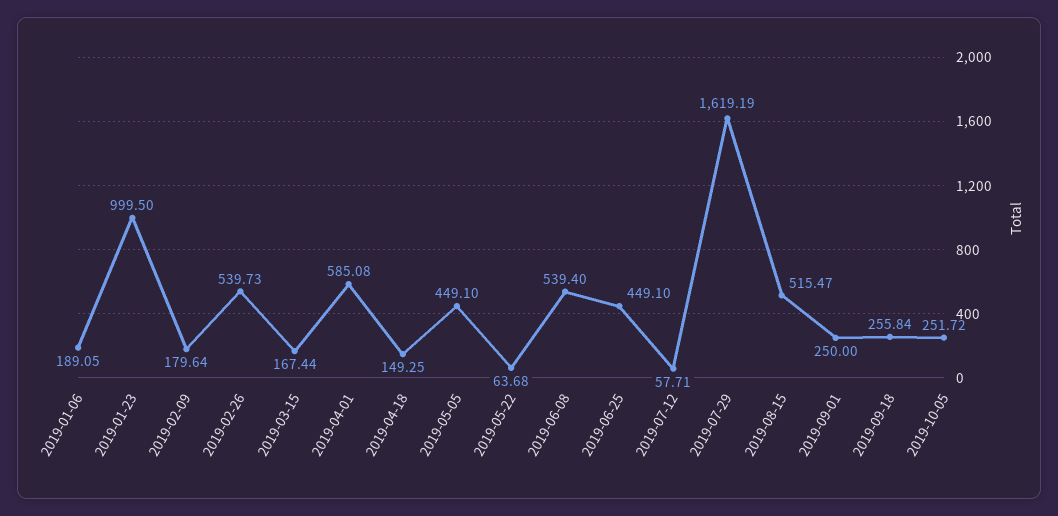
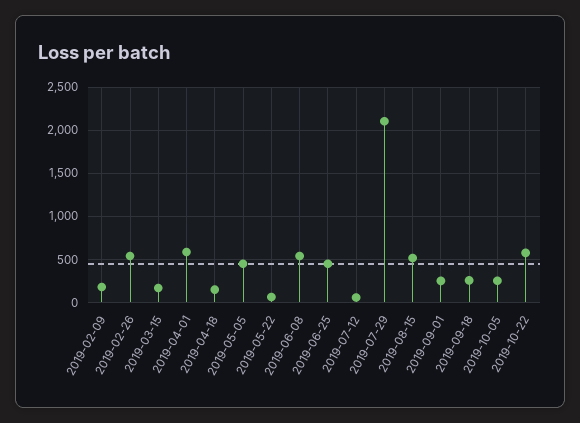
2019-01-06: 189.05 -> none
2019-01-23: 999.5 -> none
2019-07-29: 1619.19 -> 2100
2019-10-22: none -> 600

